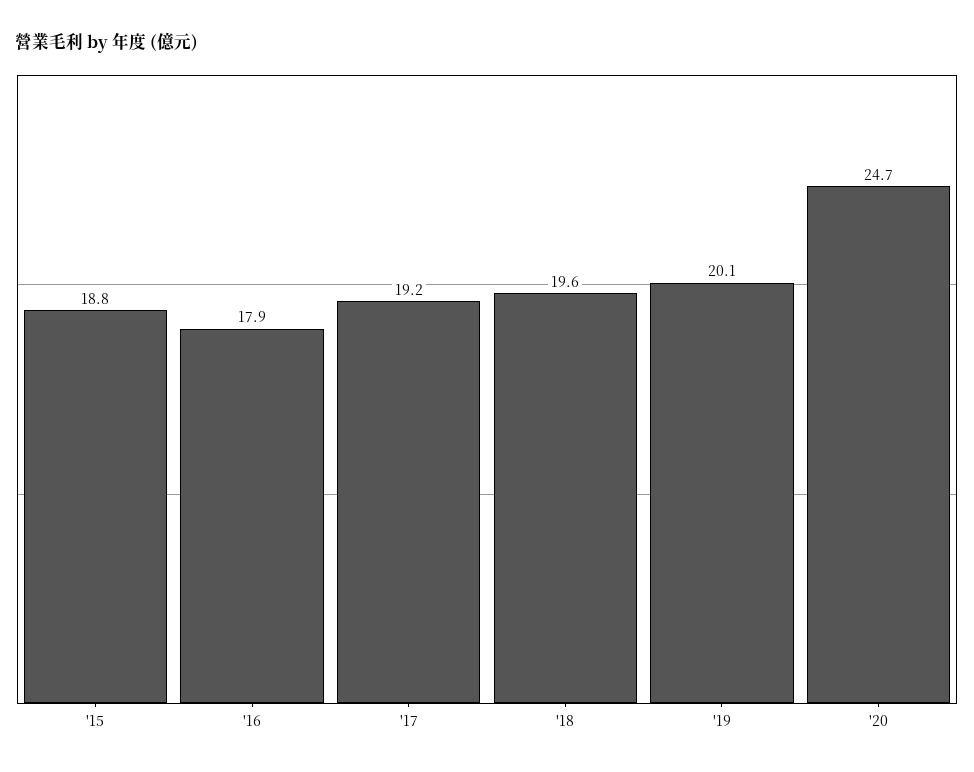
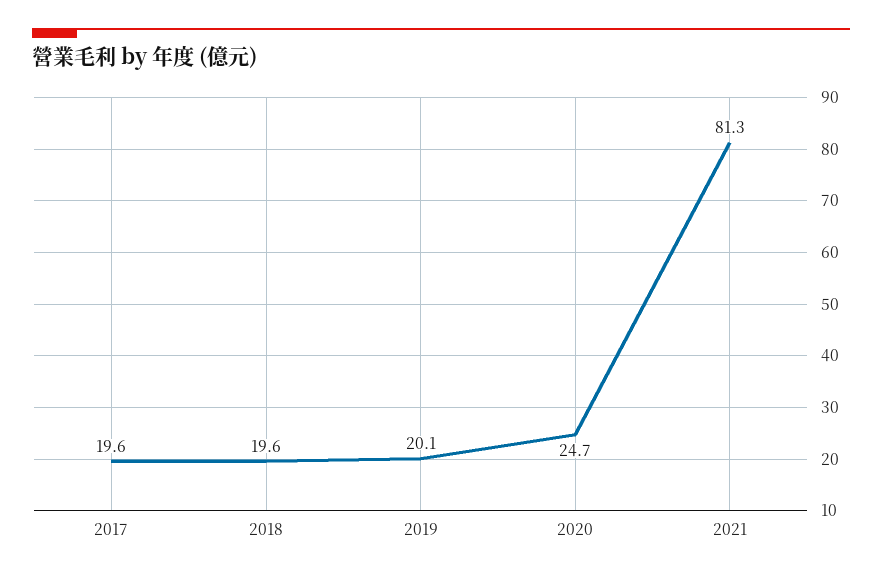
'15: 18.8 -> none
'16: 17.9 -> none
'17: 19.2 -> 19.6
2021: none -> 81.3

